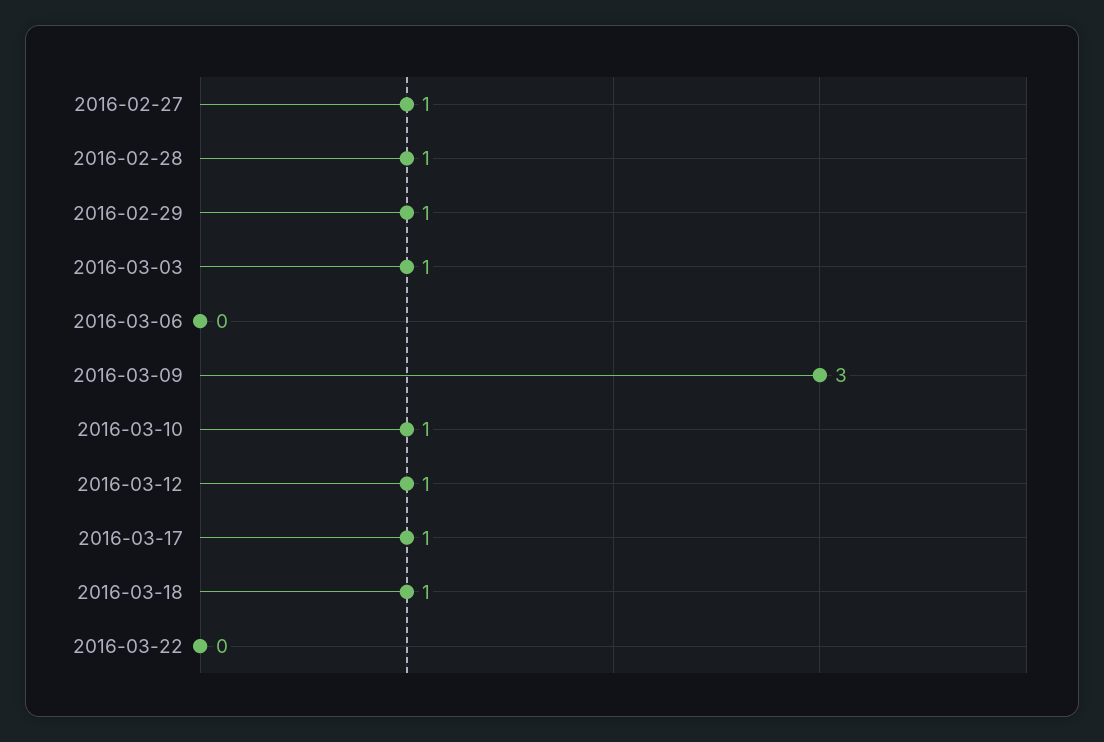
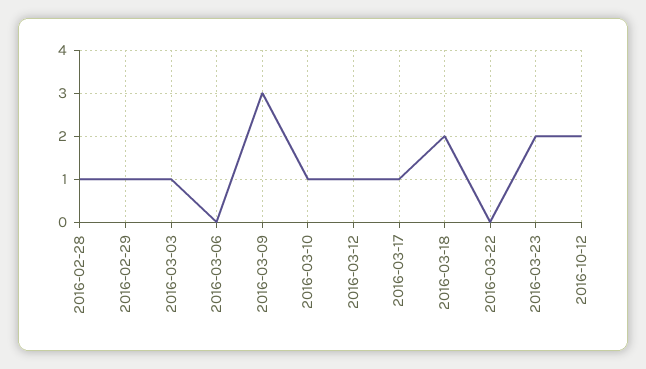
2016-02-27: 1 -> none
2016-03-18: 1 -> 2
2016-03-23: none -> 2
2016-10-12: none -> 2

